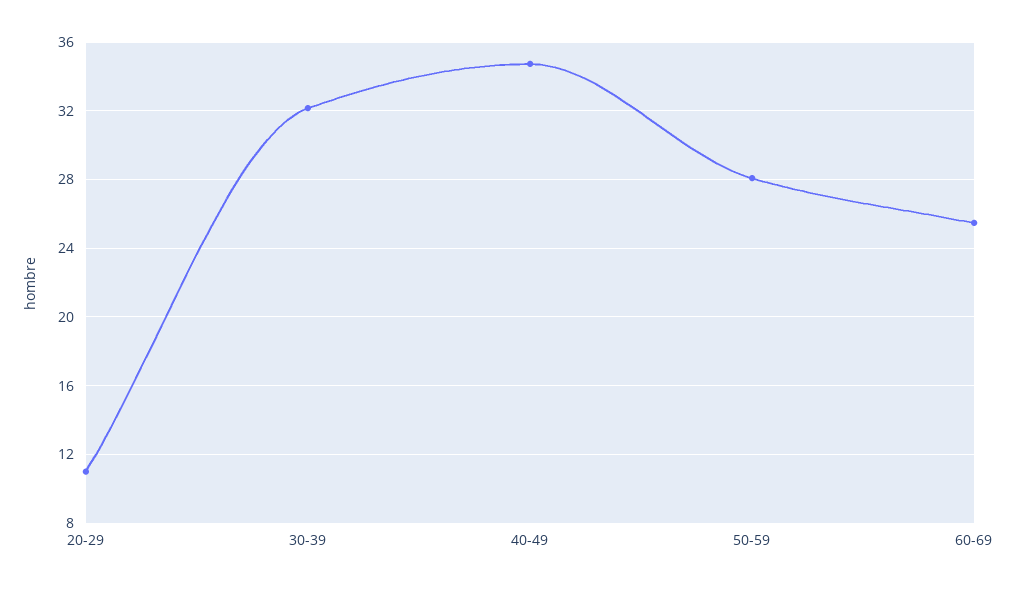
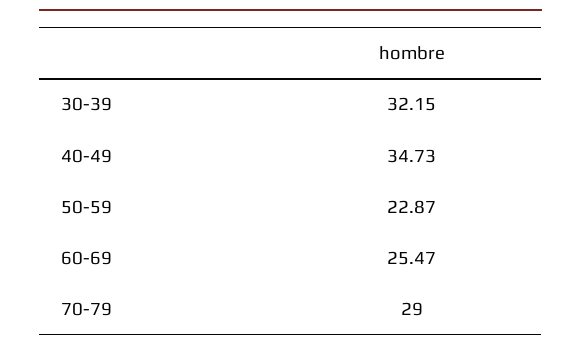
20-29: 11 -> none
50-59: 28 -> 22.87
70-79: none -> 29

